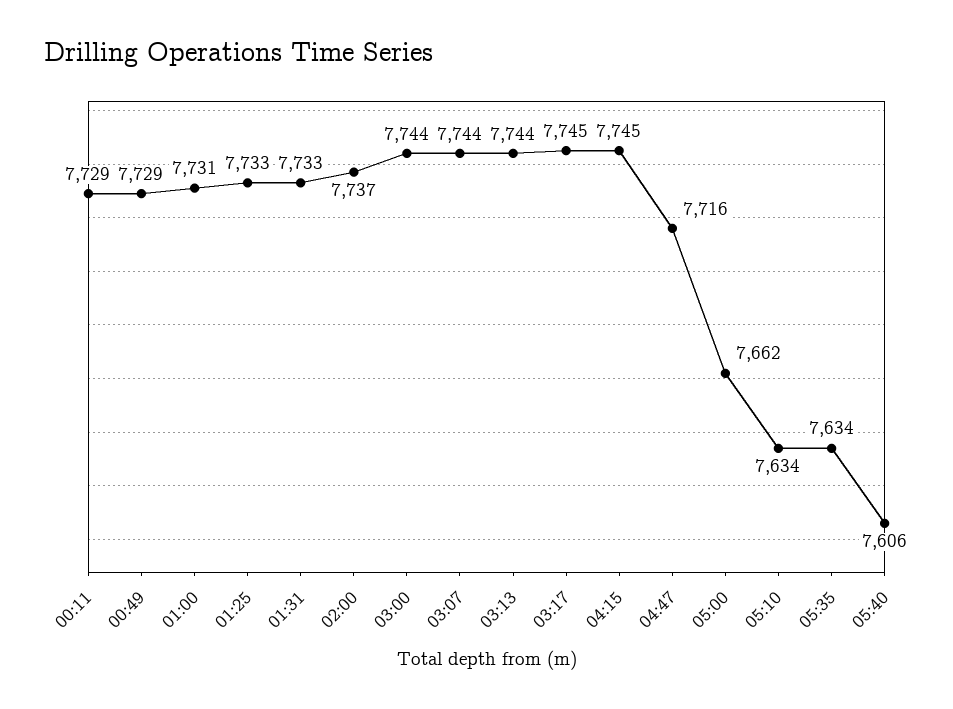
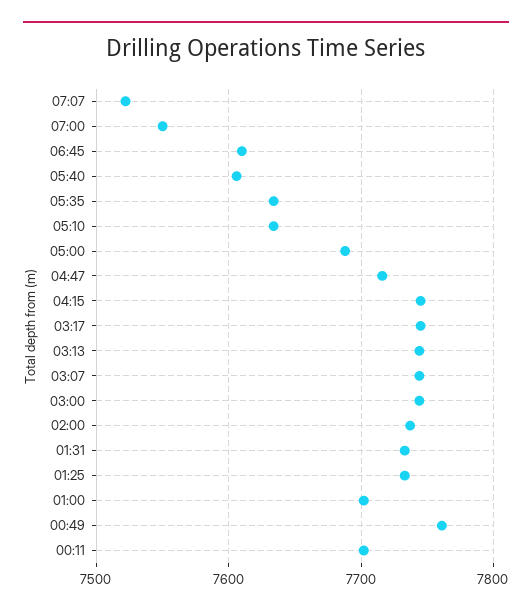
00:11: 7729 -> 7700
00:49: 7729 -> 7760
01:00: 7731 -> 7700
05:00: 7662 -> 7690
07:07: none -> 7520
07:00: none -> 7550
06:45: none -> 7610

